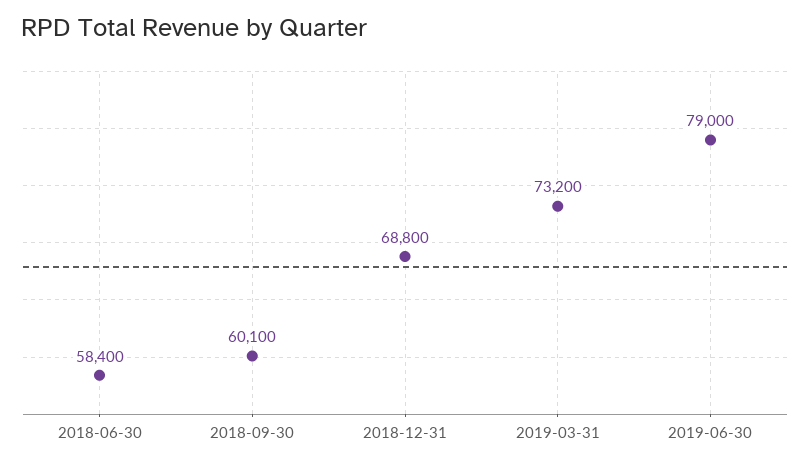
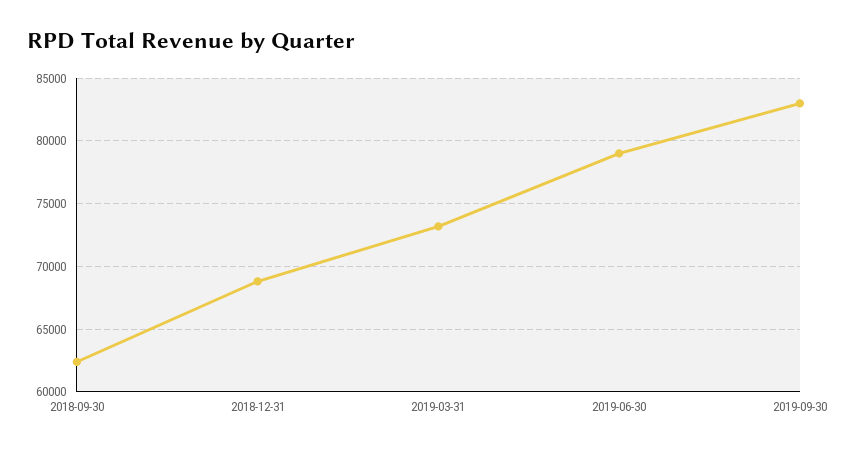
2018-06-30: 58400 -> none
2018-09-30: 60100 -> 62500
2019-09-30: none -> 83000

